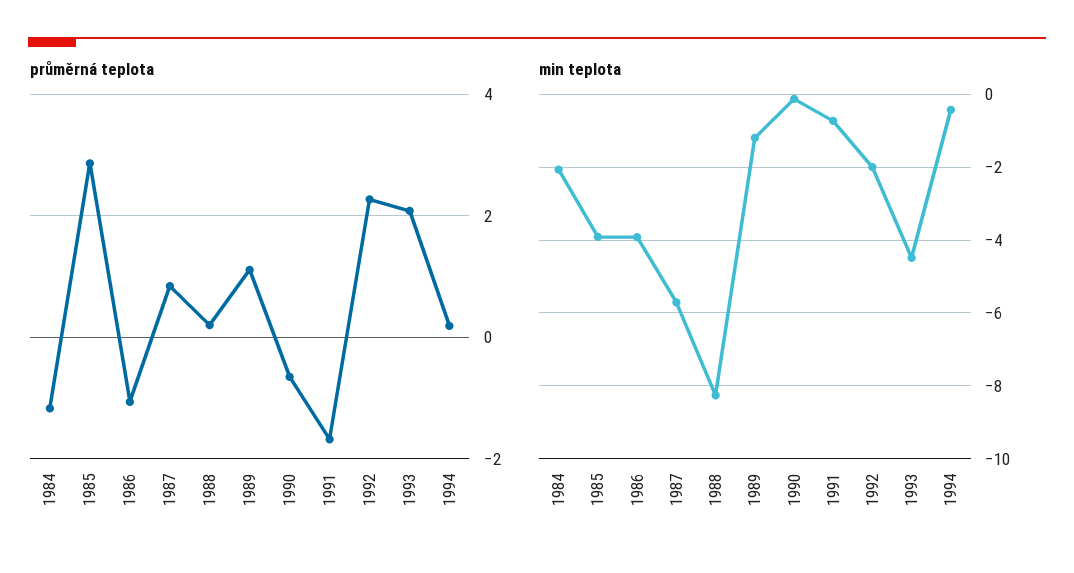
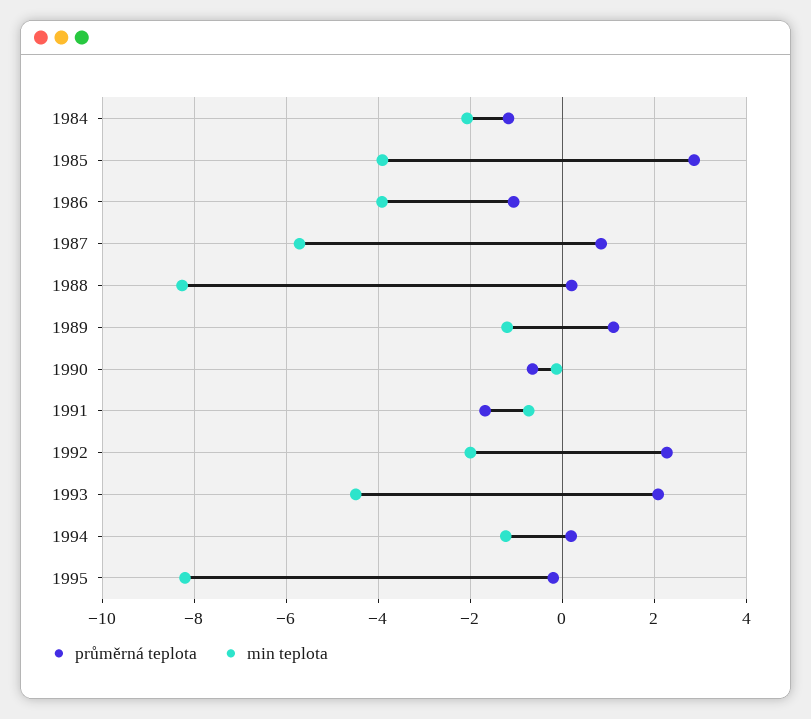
min teplota, 1994: -0.4 -> -1.2
průměrná teplota, 1995: none -> -0.2
min teplota, 1995: none -> -8.2

